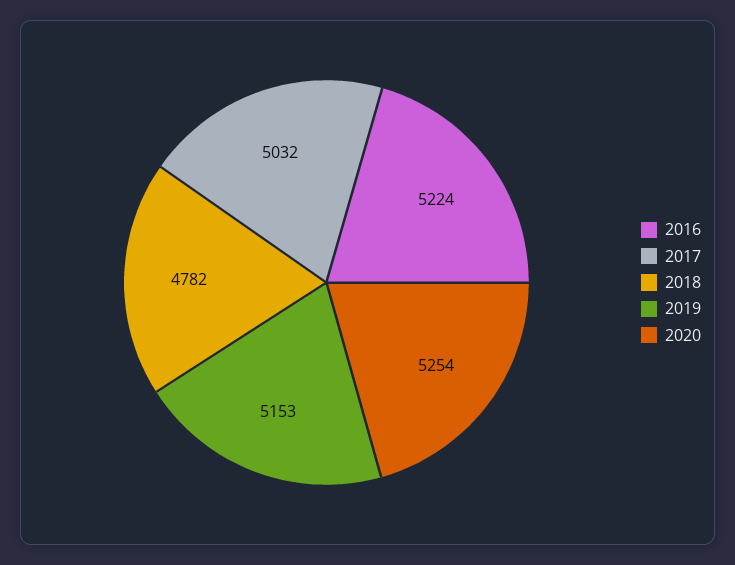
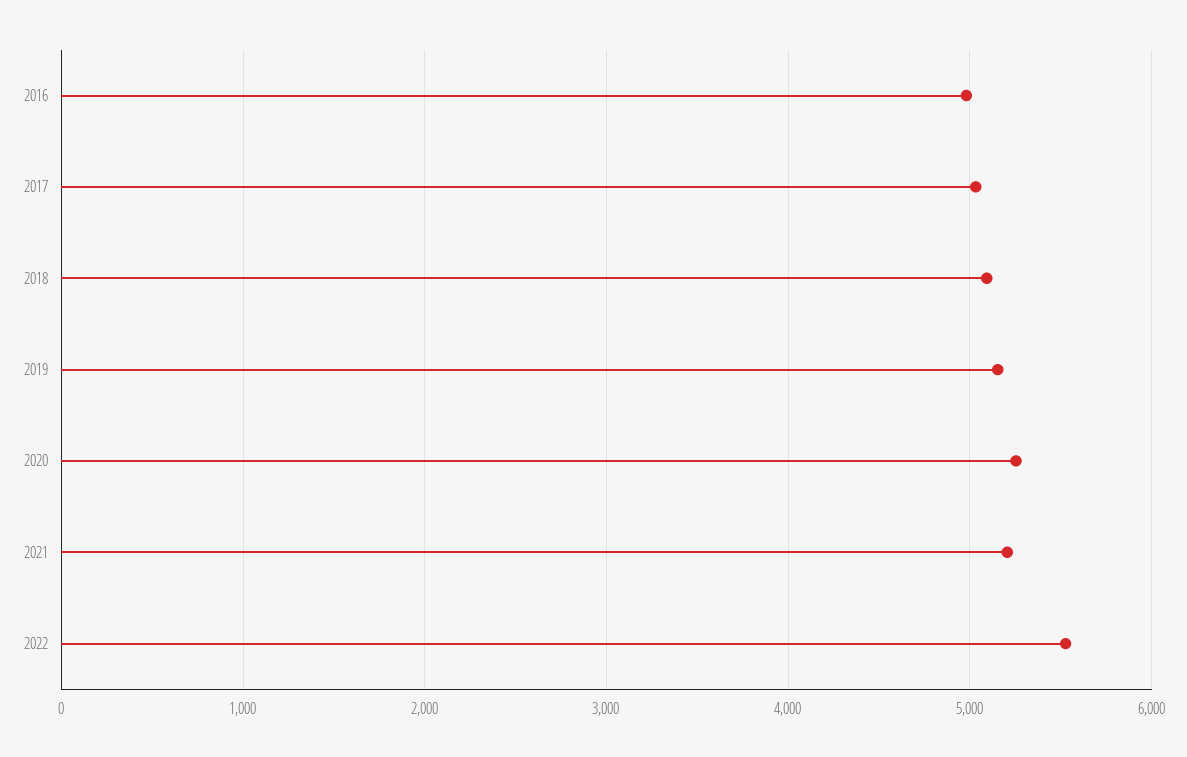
2016: 5224 -> 5000
2018: 4782 -> 5100
2021: none -> 5200
2022: none -> 5500

